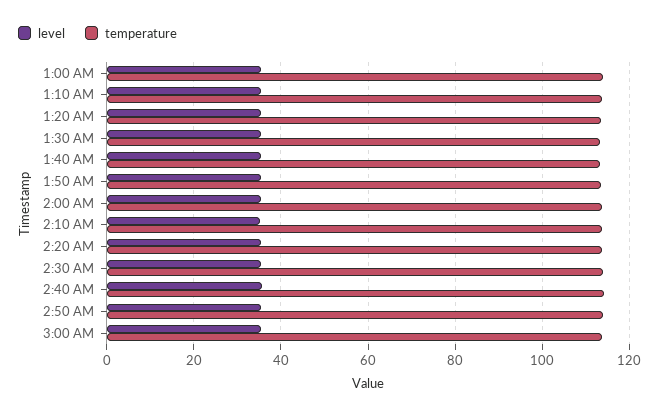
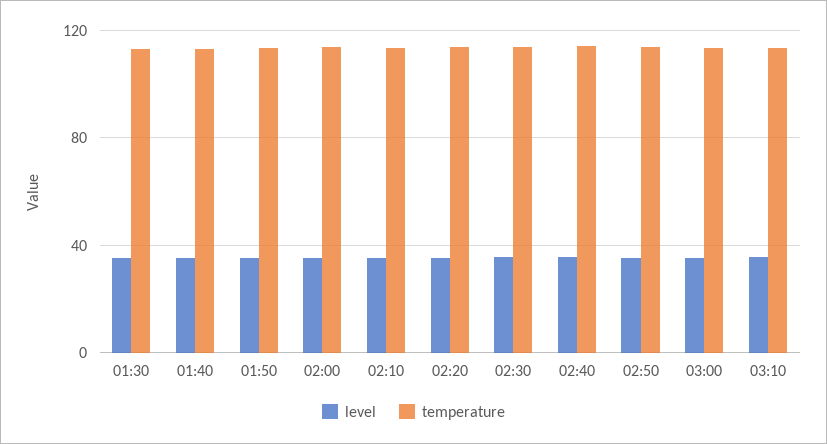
level, 1:00 AM: 36 -> none
temperature, 1:00 AM: 114 -> none
level, 1:10 AM: 36 -> none
temperature, 1:10 AM: 114 -> none
level, 1:20 AM: 36 -> none
temperature, 1:20 AM: 114 -> none
level, 03:10: none -> 35
temperature, 03:10: none -> 115

